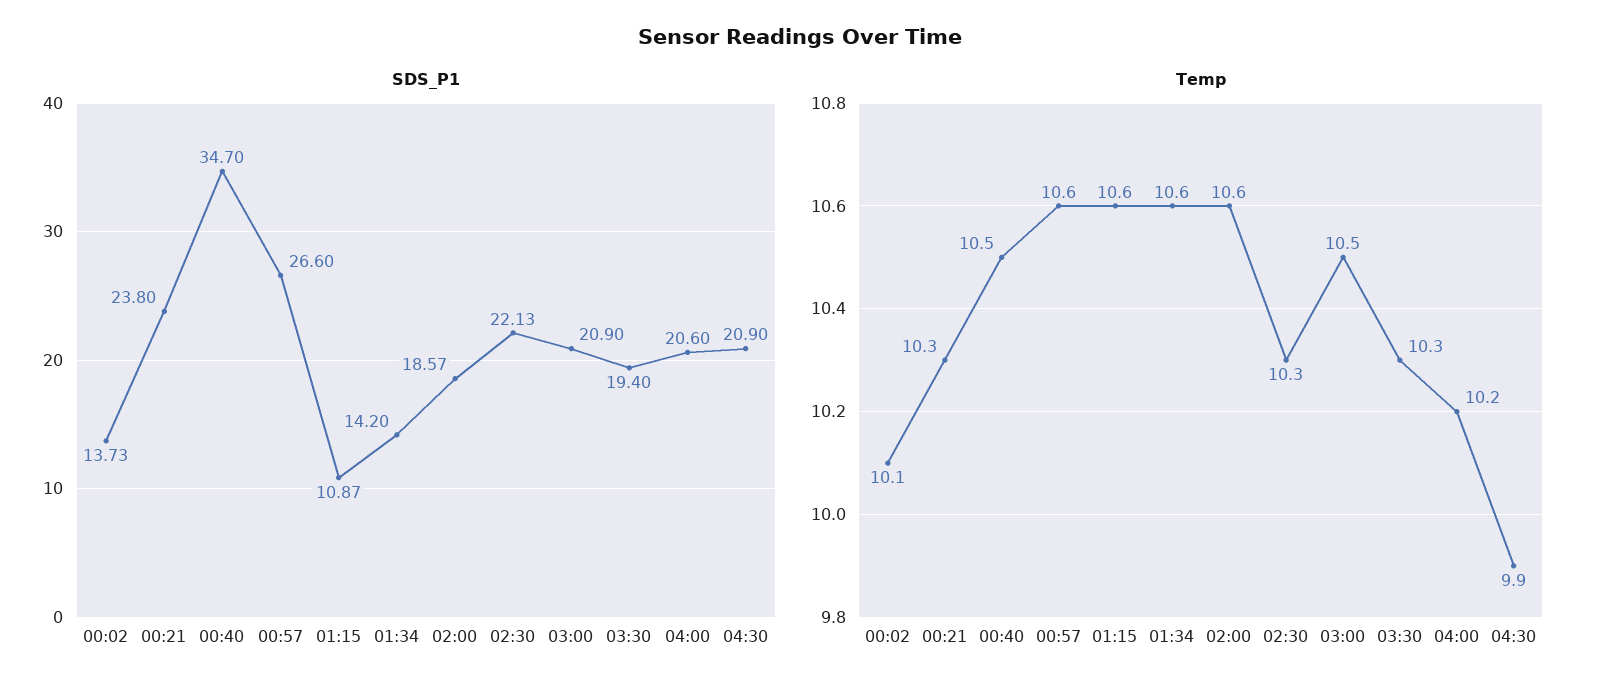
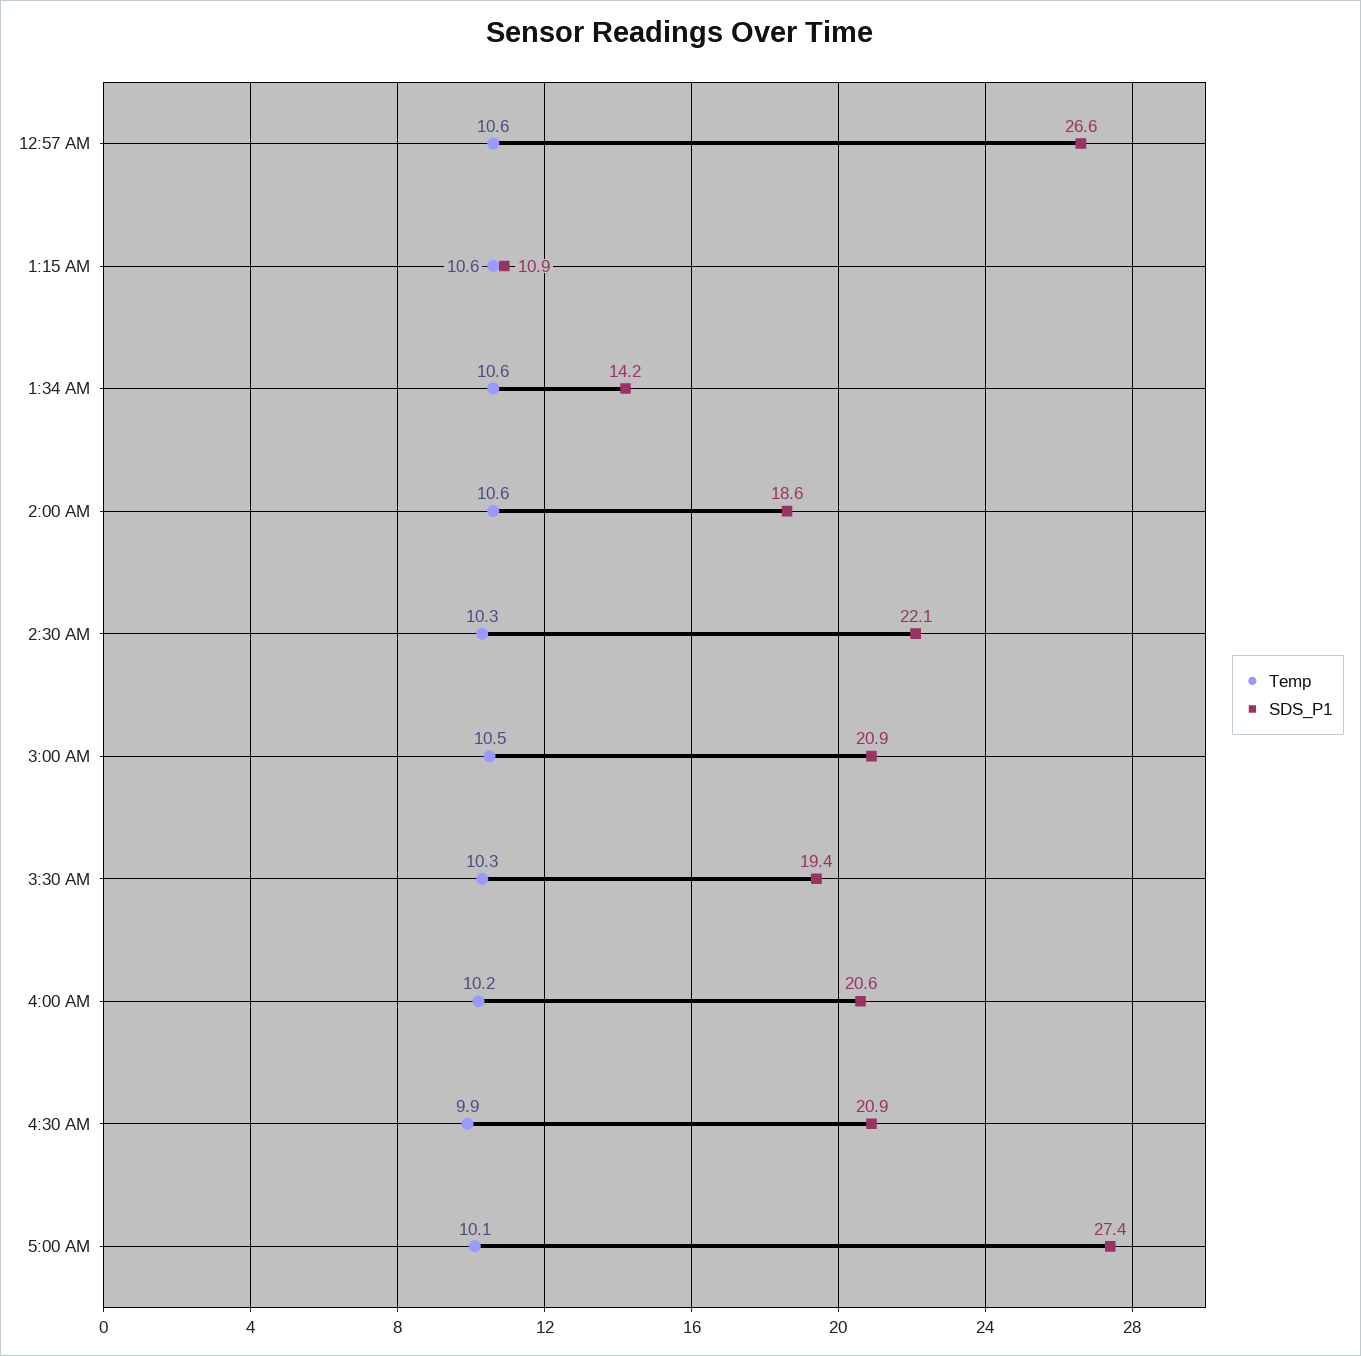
SDS_P1, 00:02: 13.73 -> none
SDS_P1, 00:21: 23.8 -> none
SDS_P1, 00:40: 34.7 -> none
Temp, 00:02: 10.1 -> none
Temp, 00:21: 10.3 -> none
Temp, 00:40: 10.5 -> none
Temp, 5:00 AM: none -> 10.1
SDS_P1, 5:00 AM: none -> 27.4

